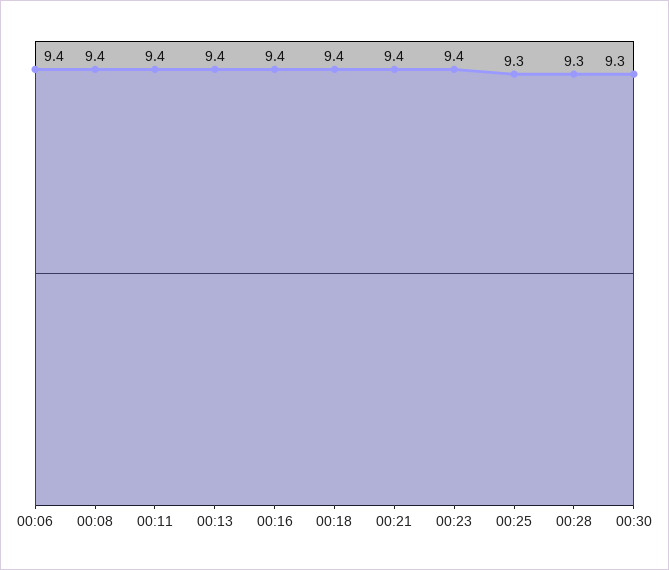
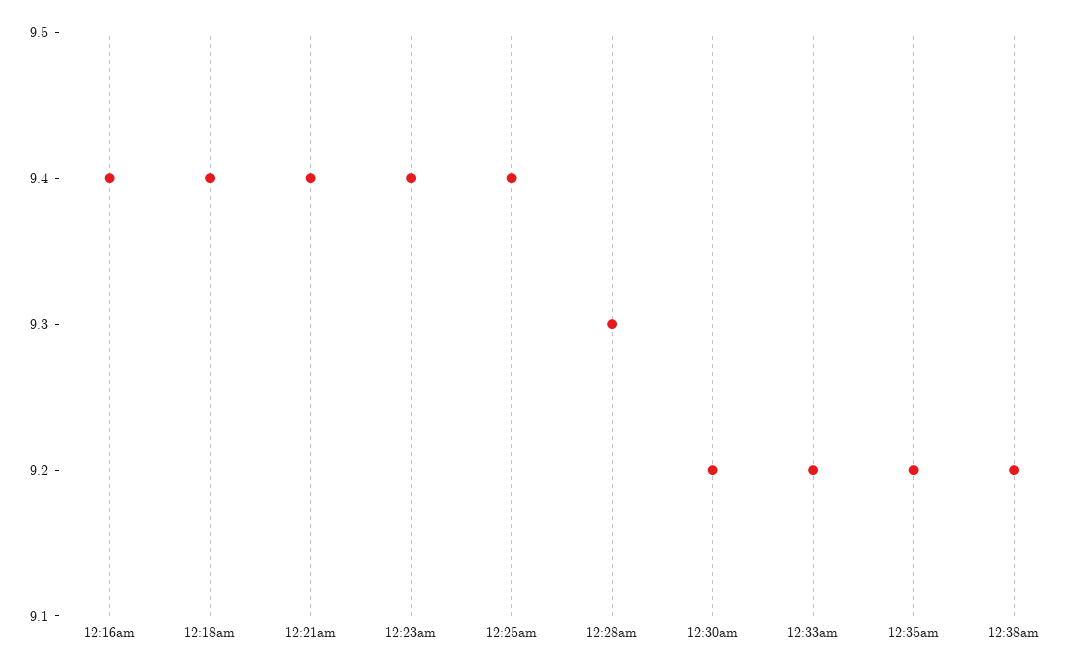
00:06: 9.4 -> none
00:08: 9.4 -> none
00:11: 9.4 -> none
00:13: 9.4 -> none
00:25: 9.3 -> 9.4
00:30: 9.3 -> 9.2
12:33am: none -> 9.2
12:35am: none -> 9.2
12:38am: none -> 9.2

